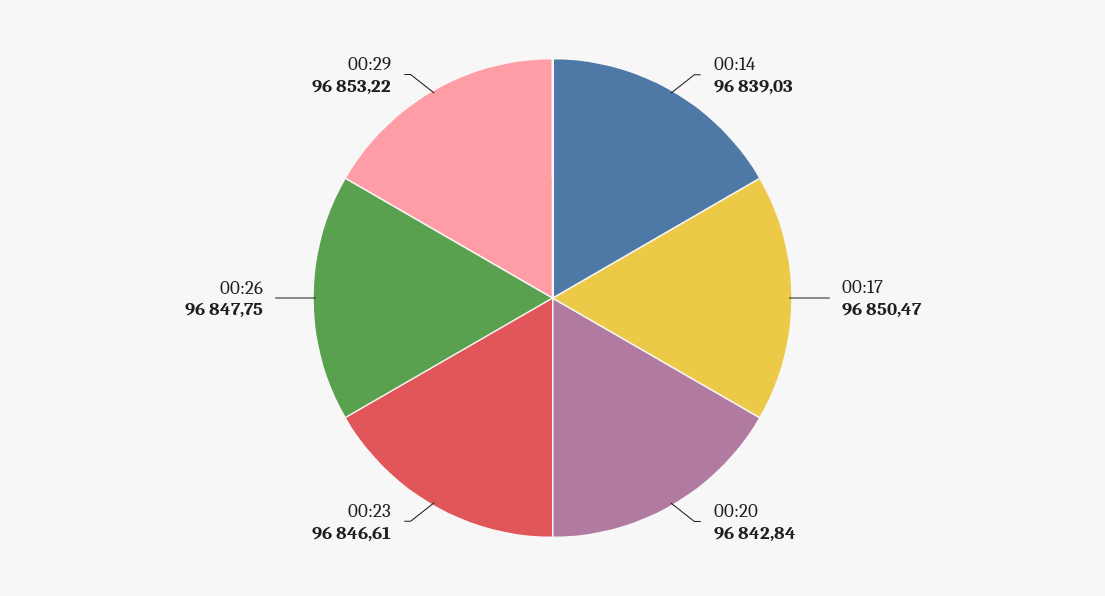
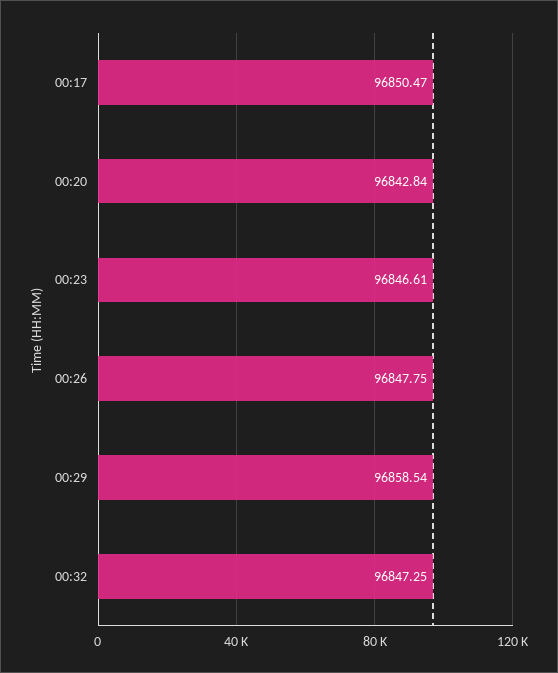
00:14: 96839.03 -> none
00:29: 96853.22 -> 96858.54
00:32: none -> 96847.25

